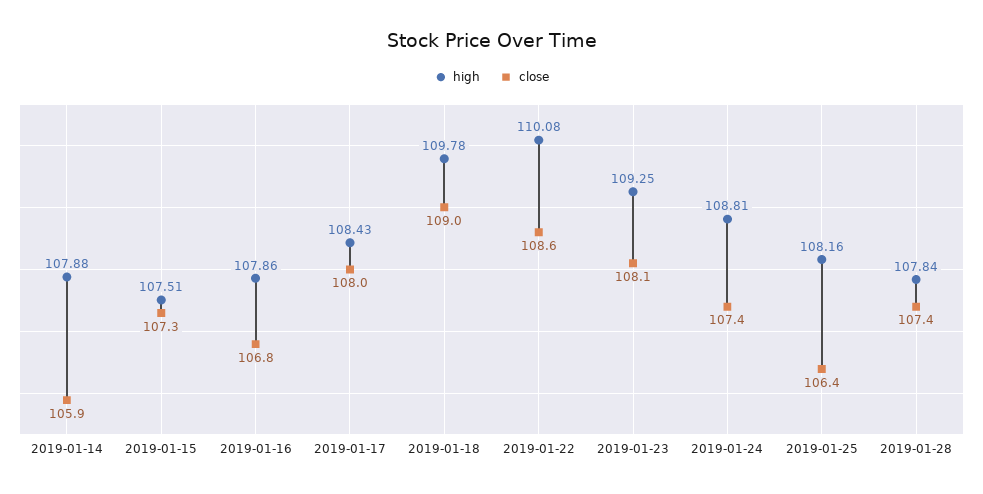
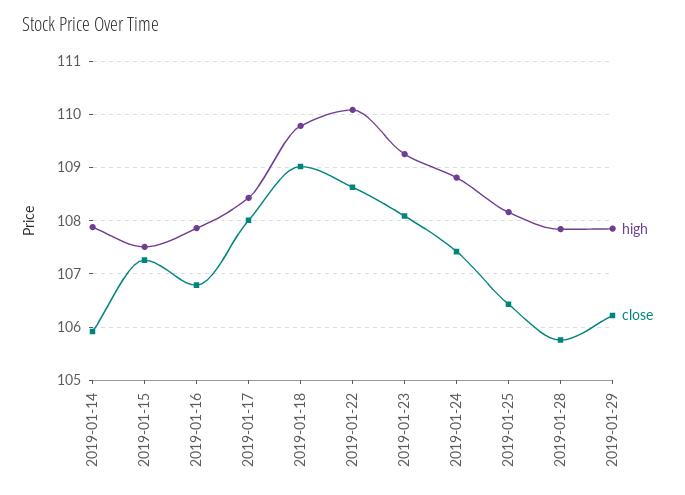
close, 2019-01-28: 107.4 -> 105.8
high, 2019-01-29: none -> 107.8
close, 2019-01-29: none -> 106.2

